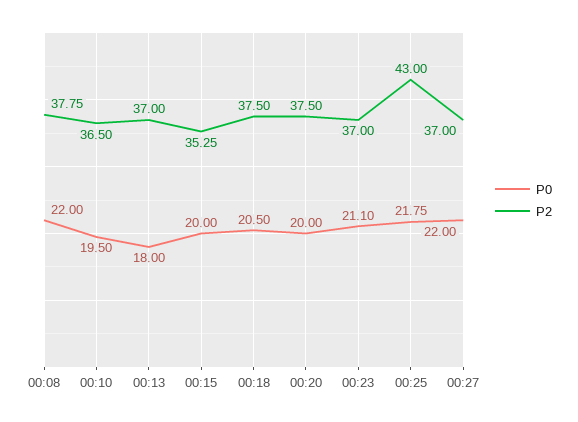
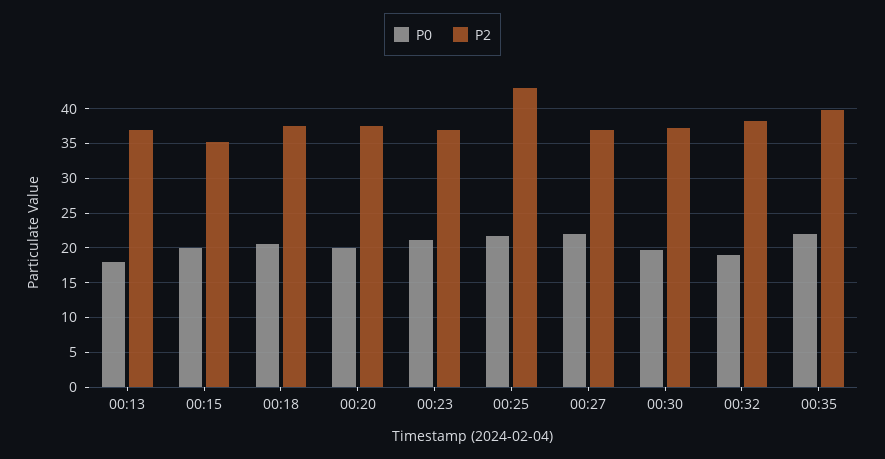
P0, 00:08: 22 -> none
P2, 00:08: 37.75 -> none
P0, 00:10: 19.5 -> none
P2, 00:10: 36.5 -> none
P0, 00:30: none -> 20
P2, 00:30: none -> 37
P0, 00:32: none -> 19
P2, 00:32: none -> 38
P0, 00:35: none -> 22
P2, 00:35: none -> 40

